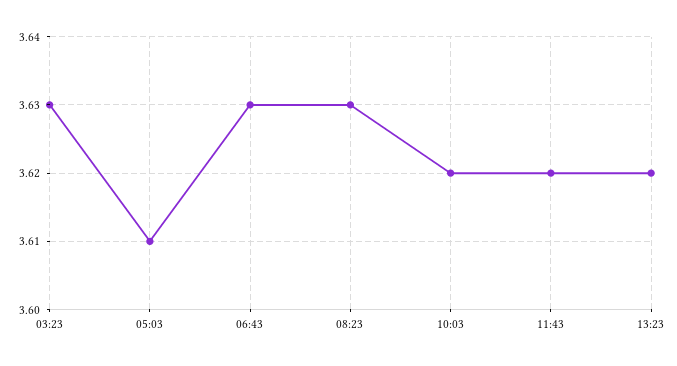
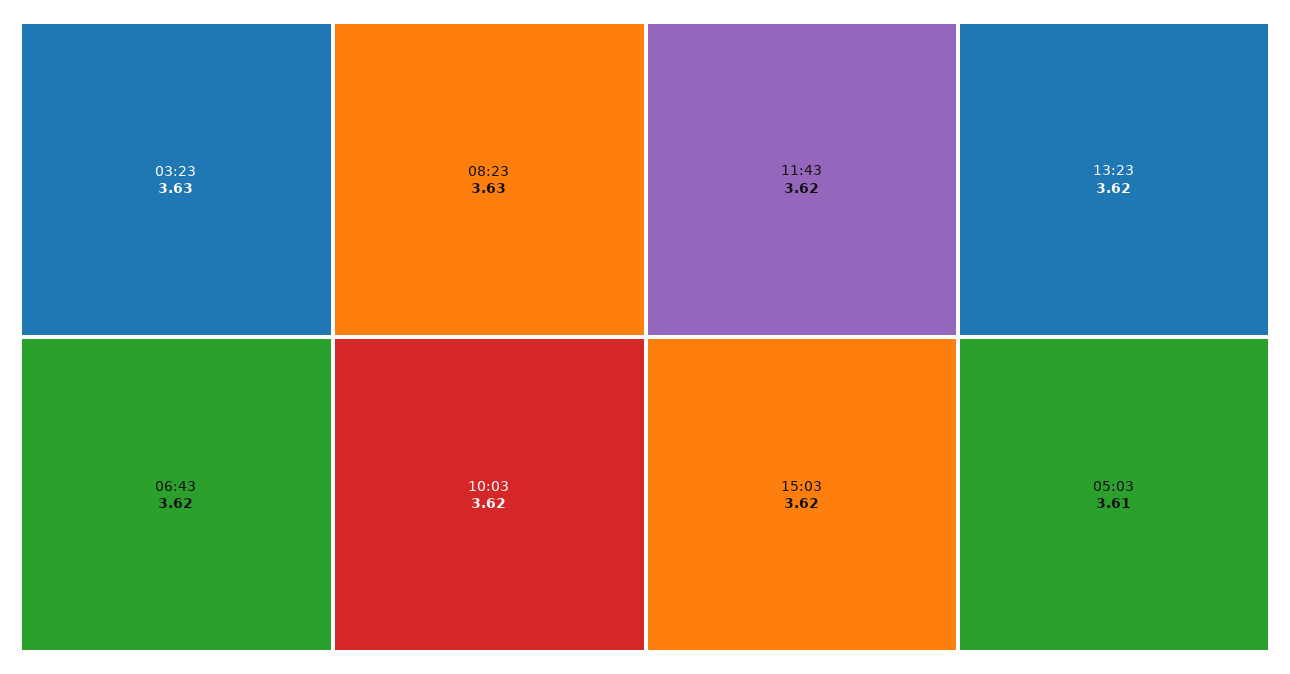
06:43: 3.63 -> 3.62
15:03: none -> 3.62

